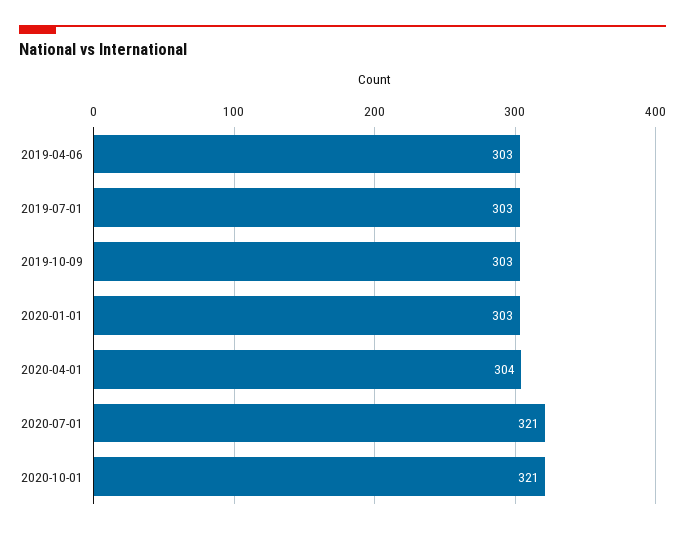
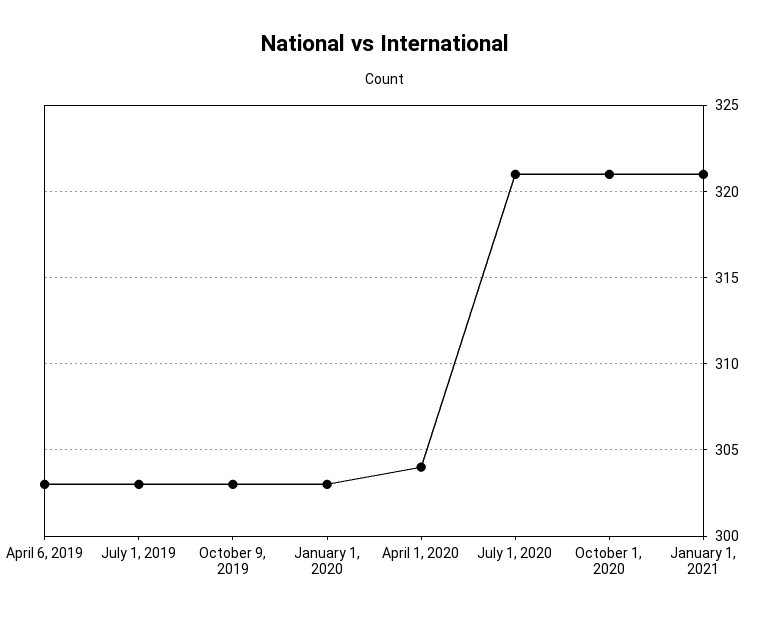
January 1, 2021: none -> 321

